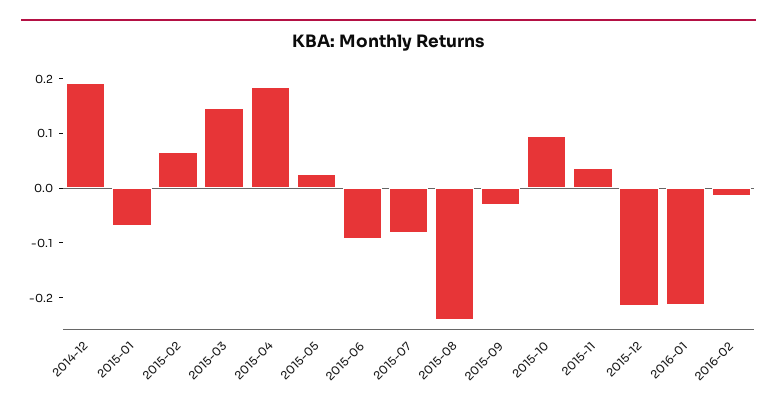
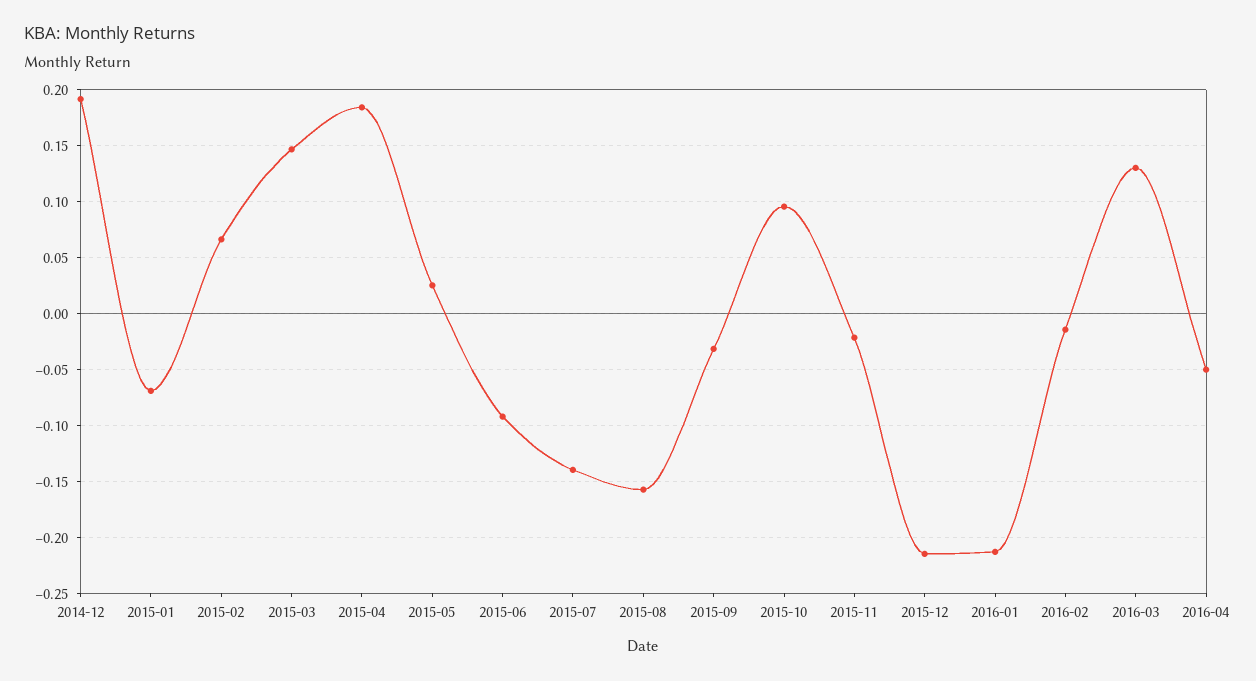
2015-07: -0.08 -> -0.14
2015-08: -0.24 -> -0.16
2015-11: 0.04 -> -0.02
2016-03: none -> 0.13
2016-04: none -> -0.05

